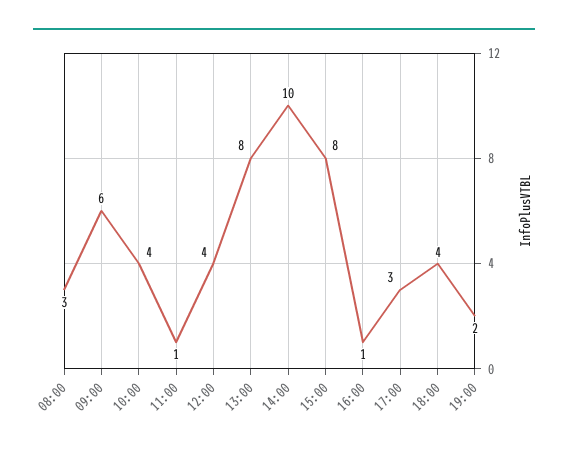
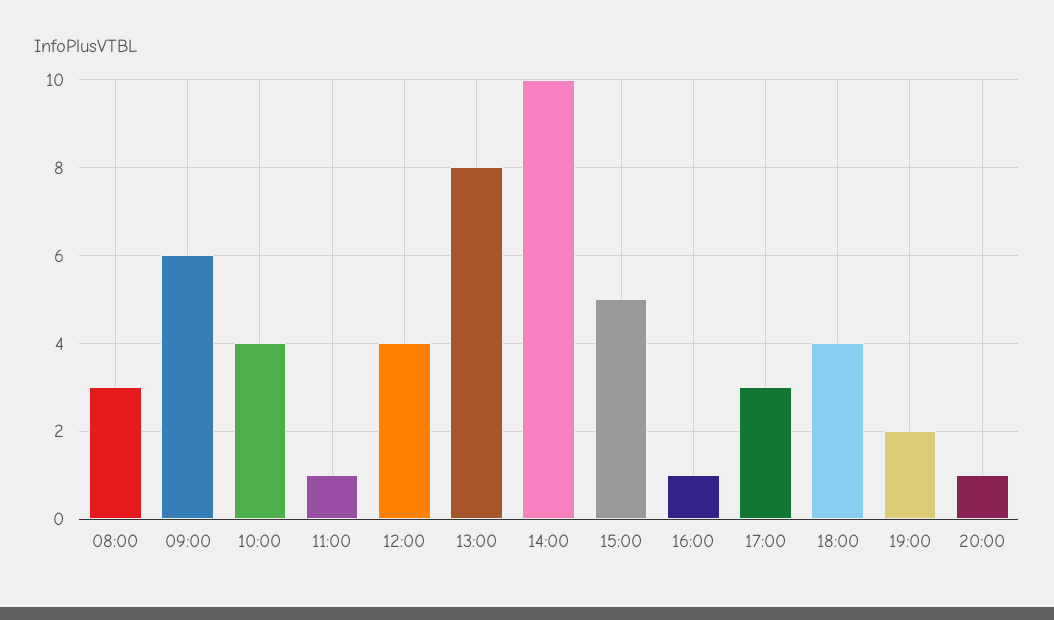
15:00: 8 -> 5
20:00: none -> 1

